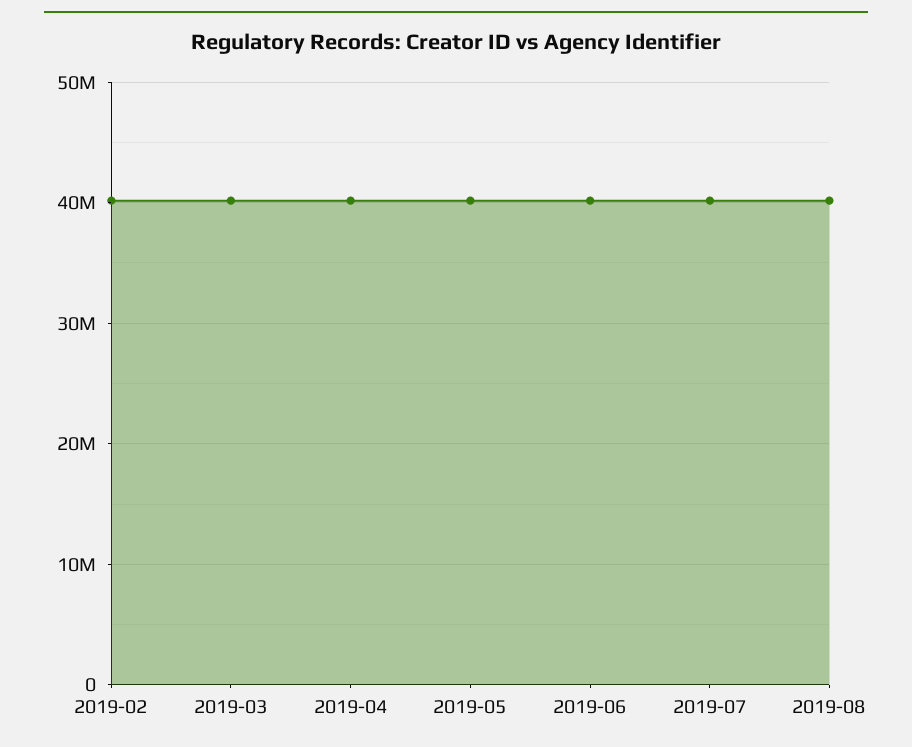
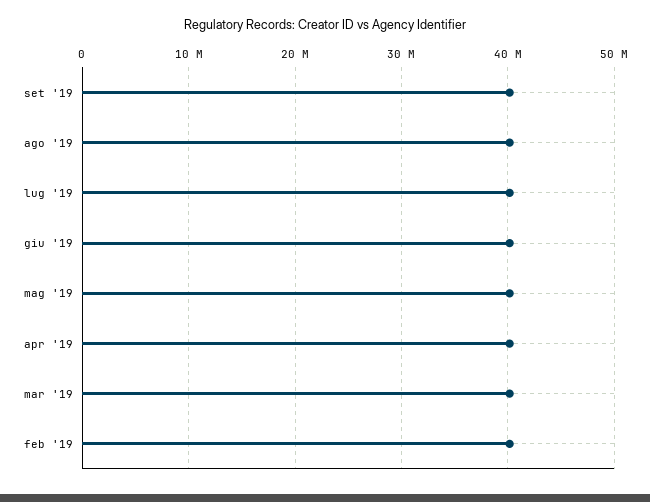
set '19: none -> 40000000

